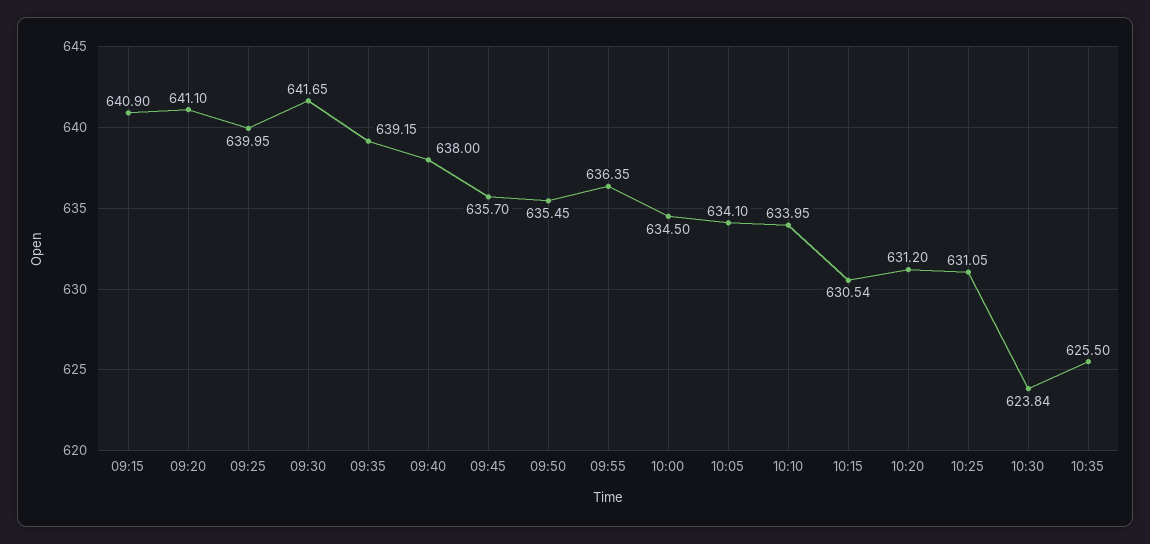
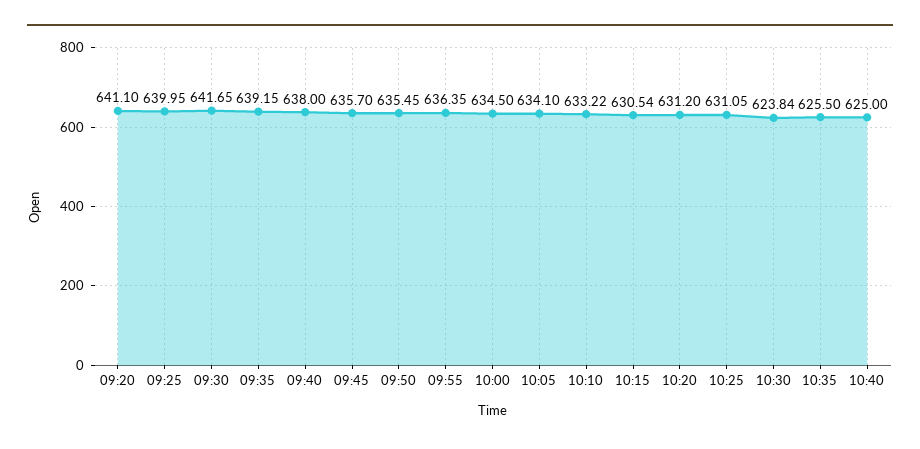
09:15: 640.9 -> none
10:10: 633.95 -> 633.22
10:40: none -> 625

